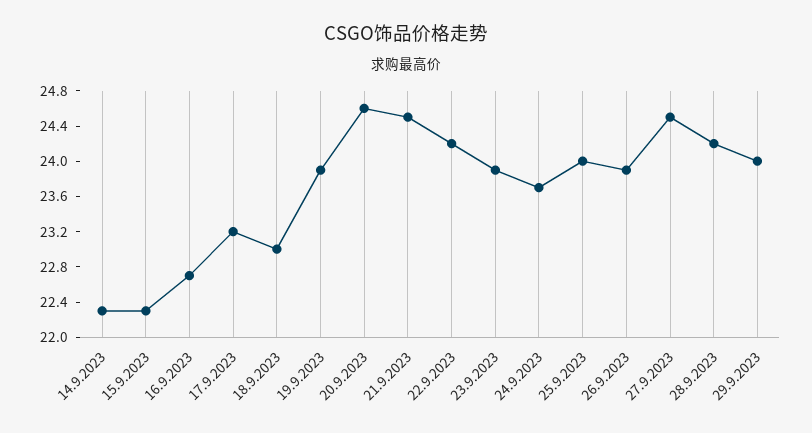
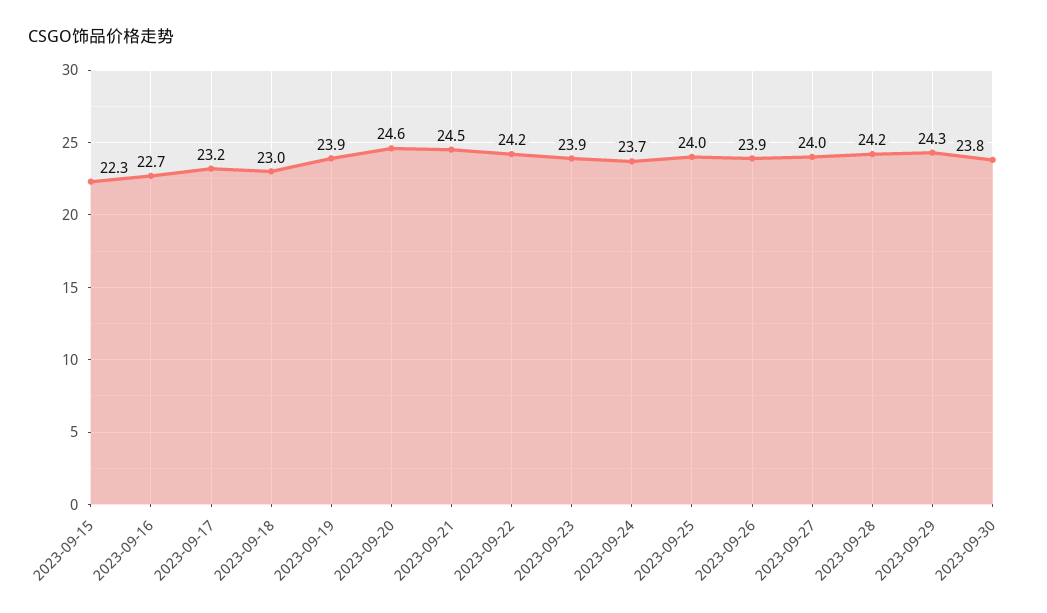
14.9.2023: 22.3 -> none
27.9.2023: 24.5 -> 24
29.9.2023: 24 -> 24.3
2023-09-30: none -> 23.8

